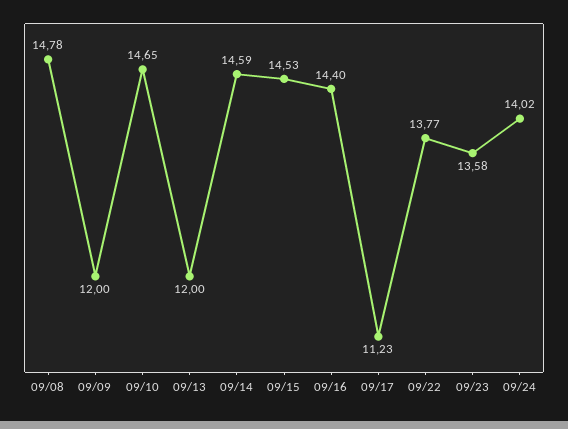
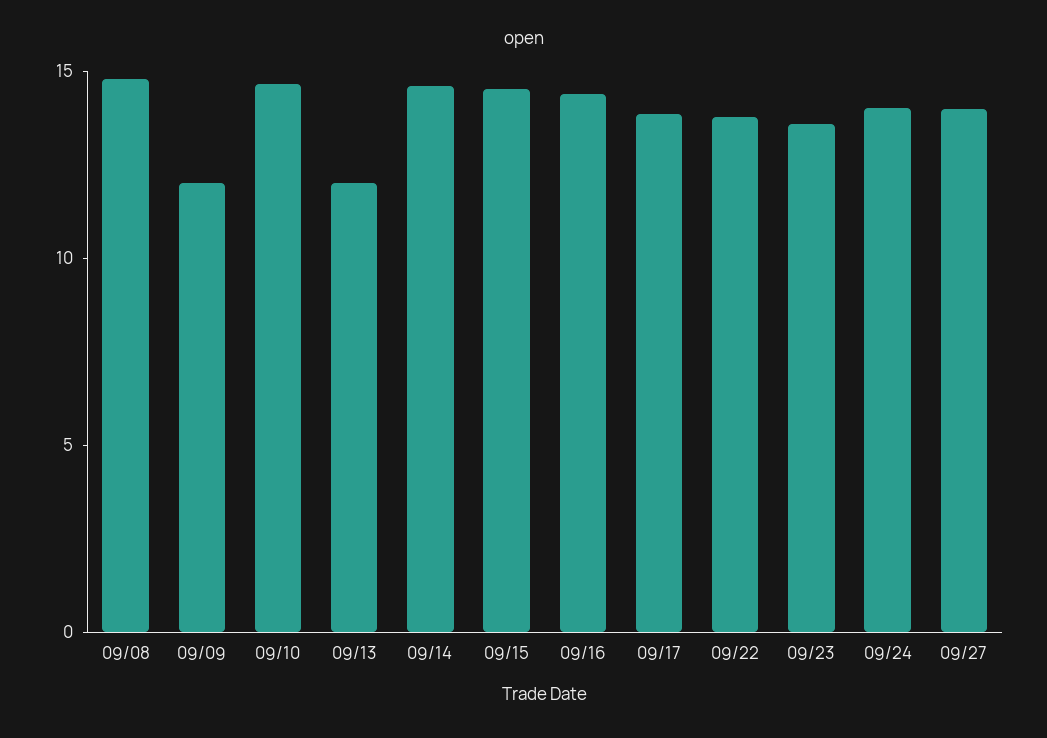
09/17: 11.23 -> 14
09/27: none -> 14

